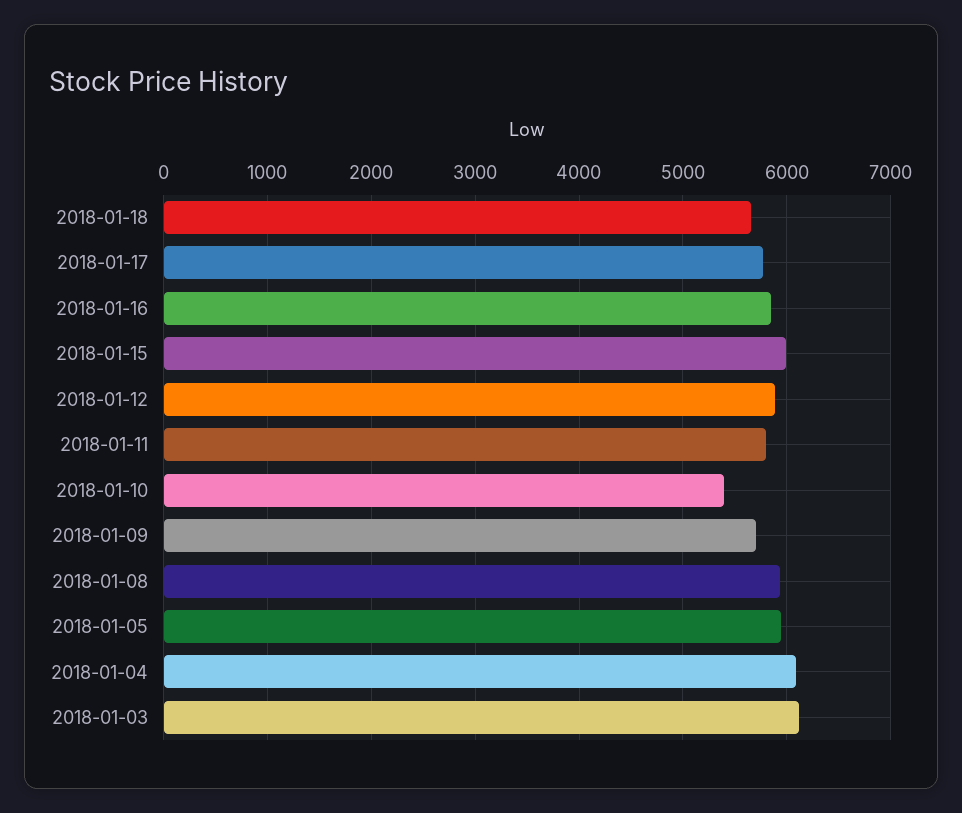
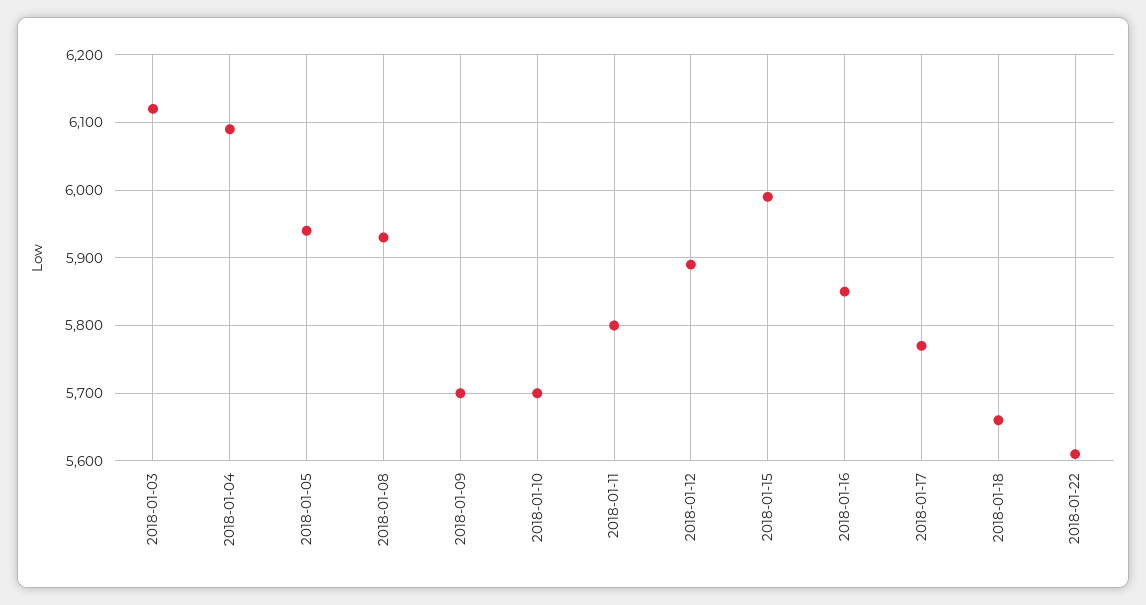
2018-01-10: 5400 -> 5700
2018-01-22: none -> 5610

